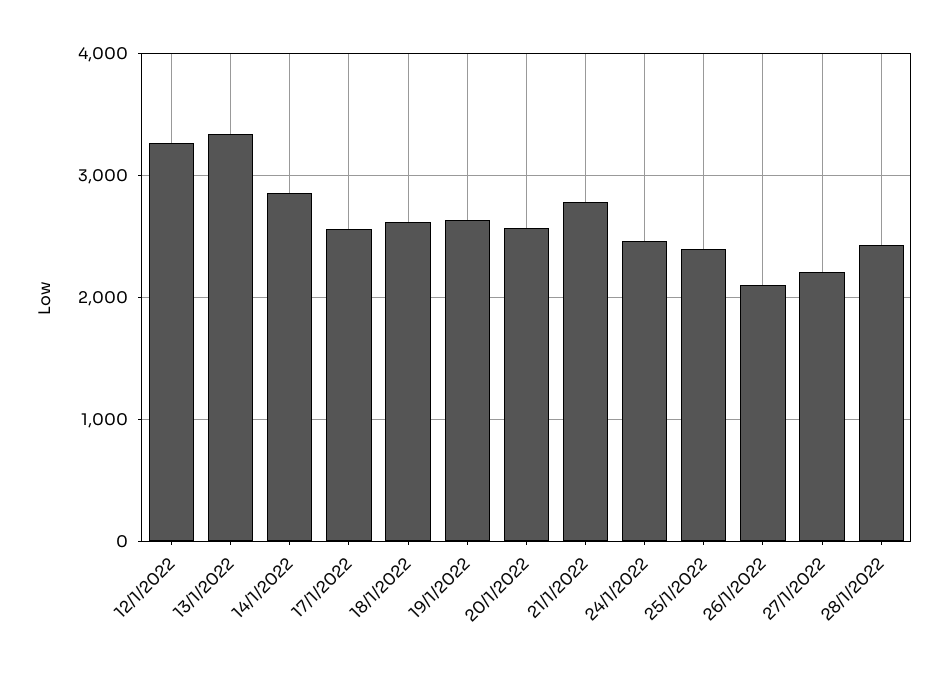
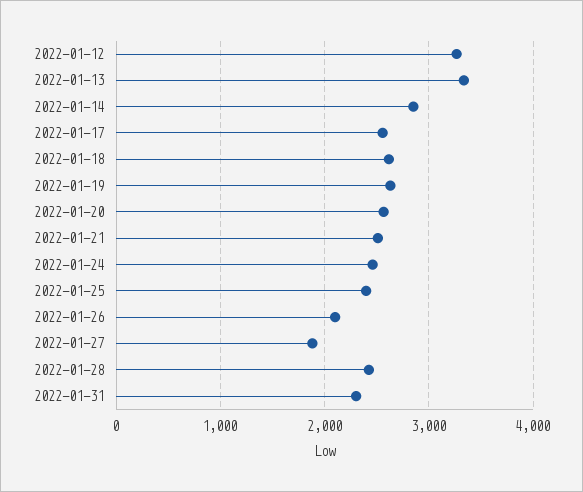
21/1/2022: 2800 -> 2500
27/1/2022: 2200 -> 1900
2022-01-31: none -> 2300

